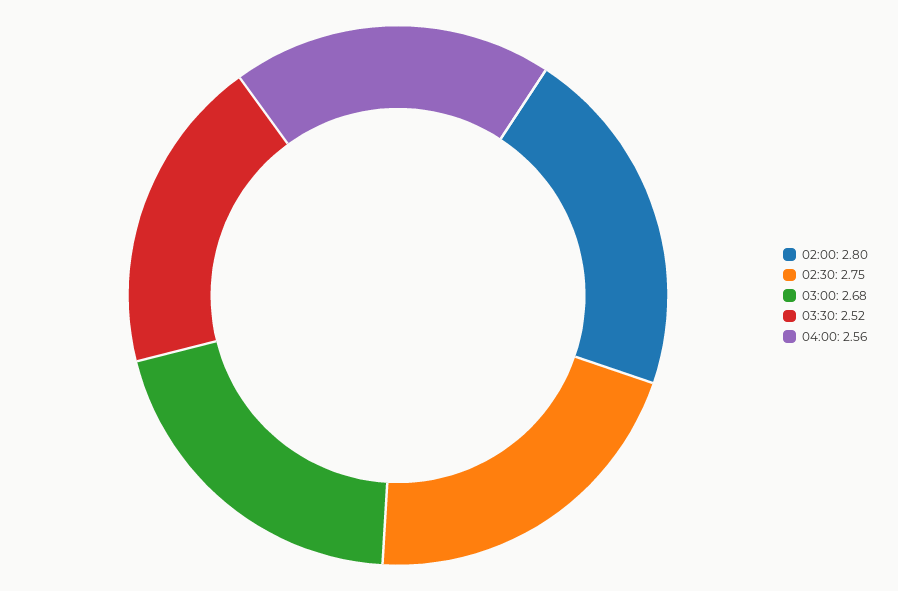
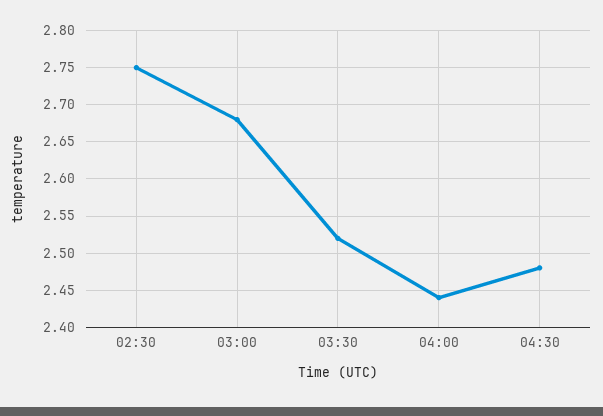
02:00: 2.8 -> none
04:00: 2.56 -> 2.44
04:30: none -> 2.48

